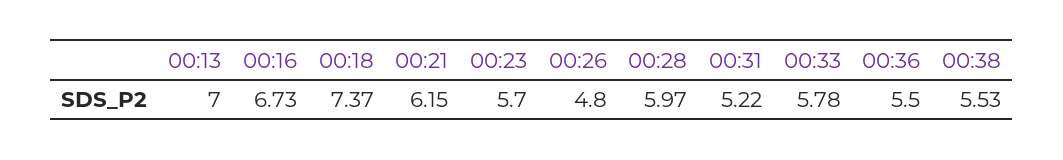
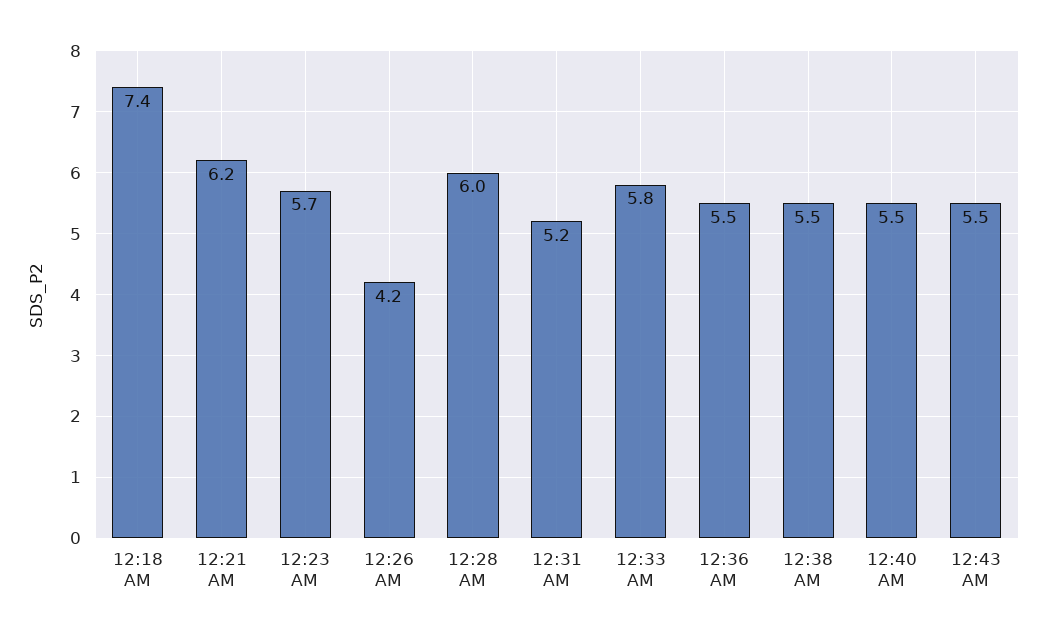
00:13: 7 -> none
00:16: 6.73 -> none
00:26: 4.8 -> 4.2
12:40 AM: none -> 5.5
12:43 AM: none -> 5.5

